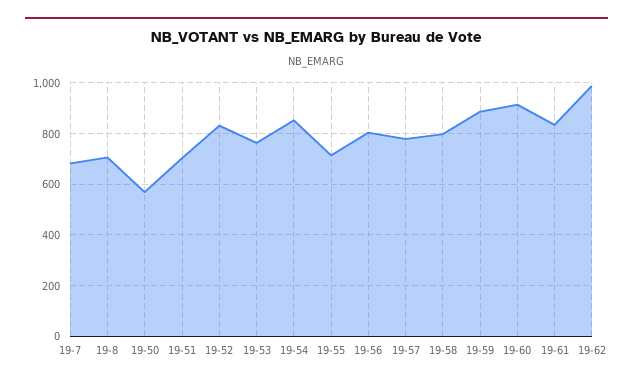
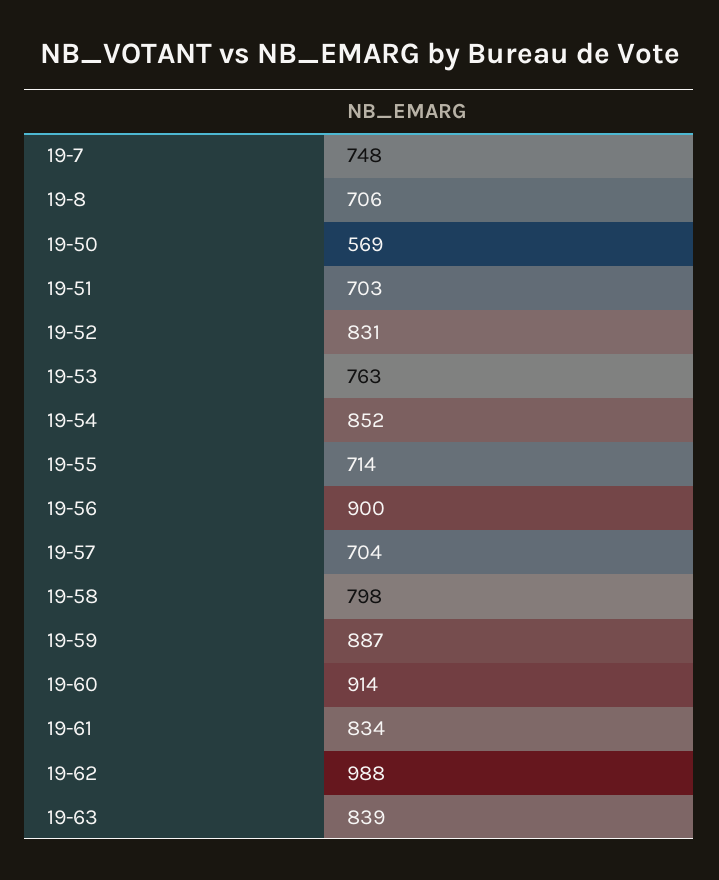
19-7: 675 -> 748
19-56: 800 -> 900
19-57: 775 -> 704
19-63: none -> 839

